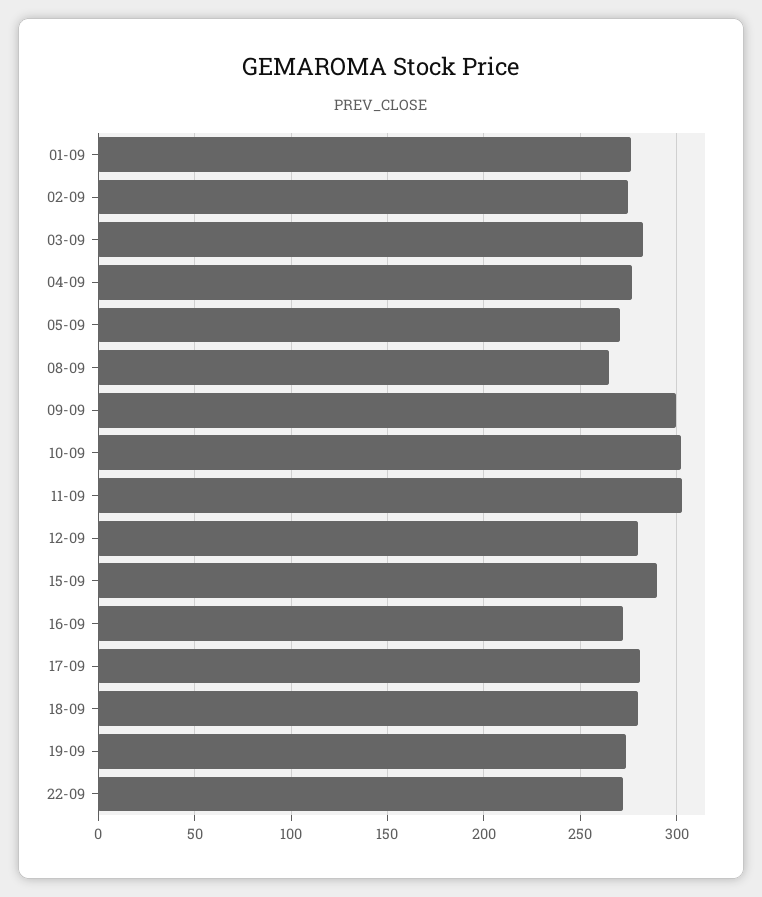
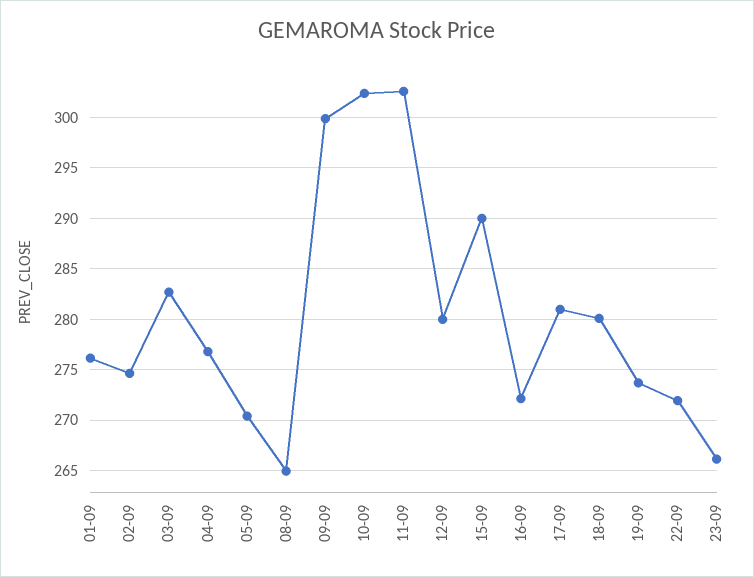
23-09: none -> 266

